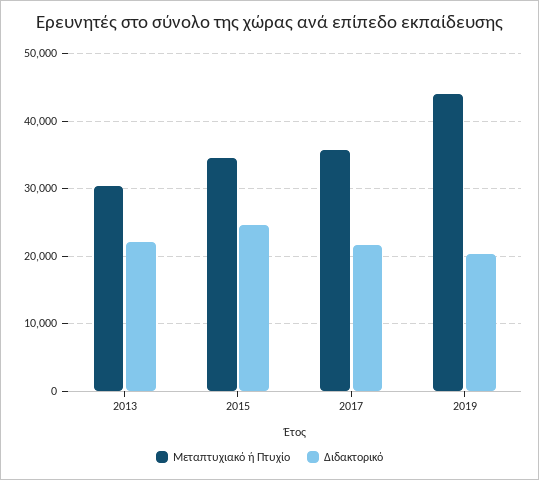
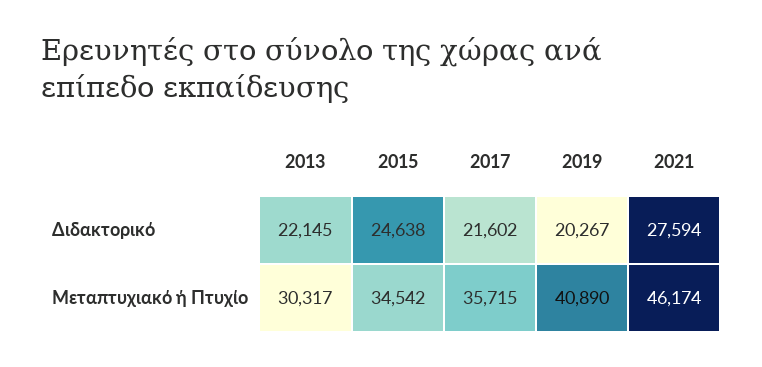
Μεταπτυχιακό ή Πτυχίο, 2019: 44000 -> 40890
Διδακτορικό, 2021: none -> 27594
Μεταπτυχιακό ή Πτυχίο, 2021: none -> 46174

